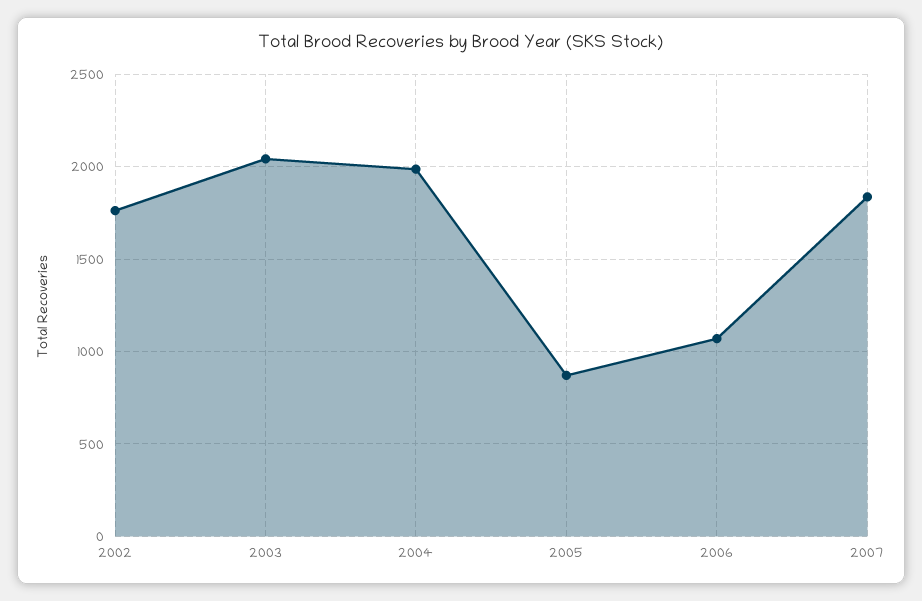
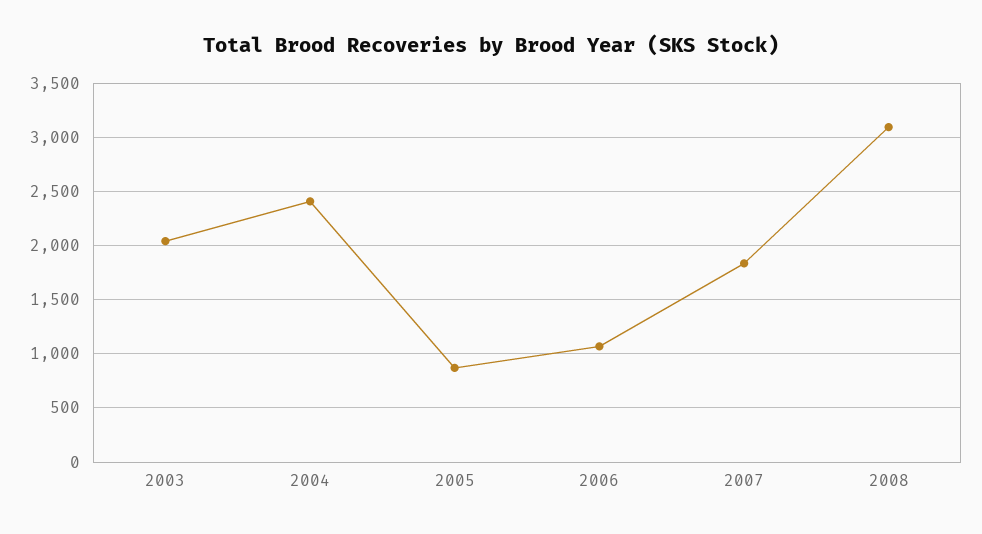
2002: 1750 -> none
2004: 2000 -> 2400
2008: none -> 3100

